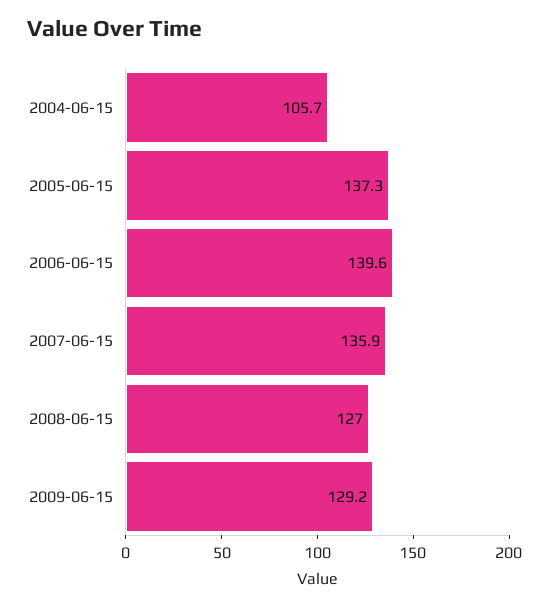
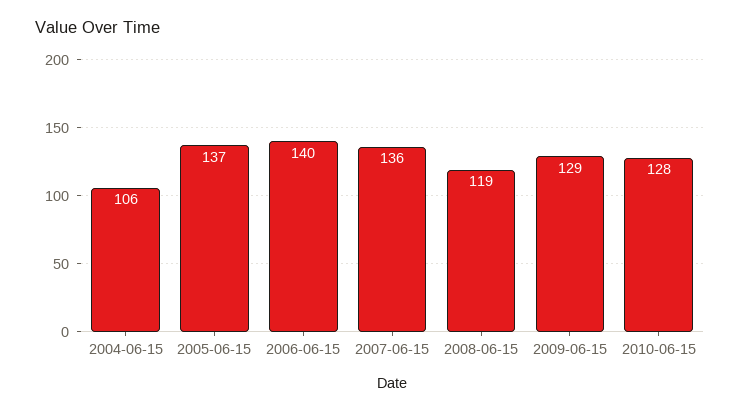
2008-06-15: 127 -> 119
2010-06-15: none -> 128

